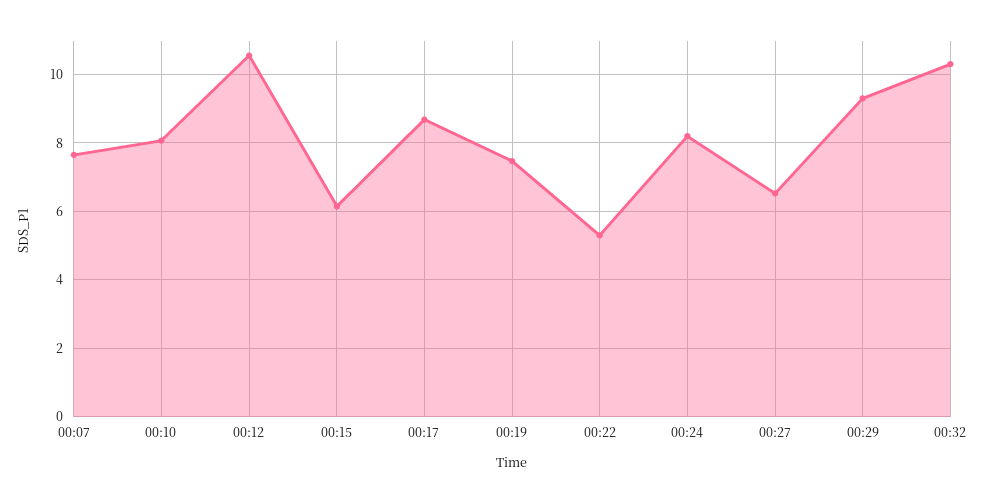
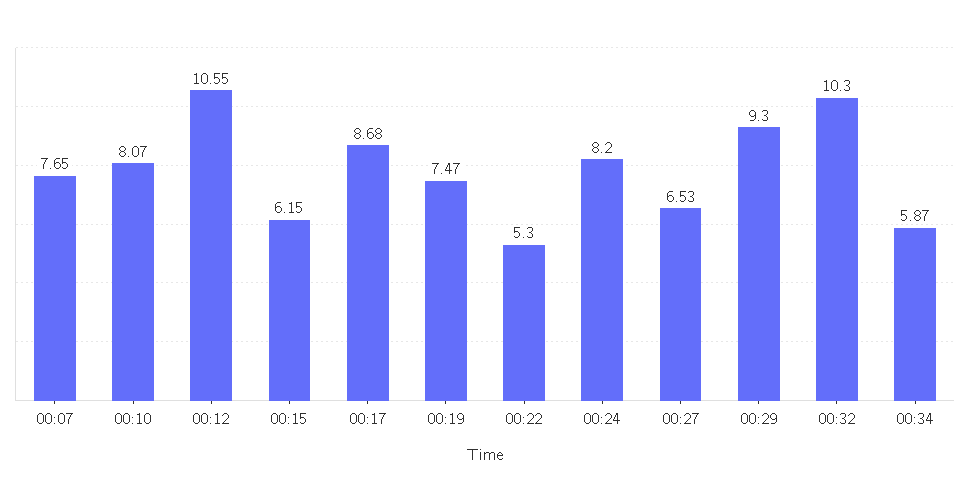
00:34: none -> 5.87

